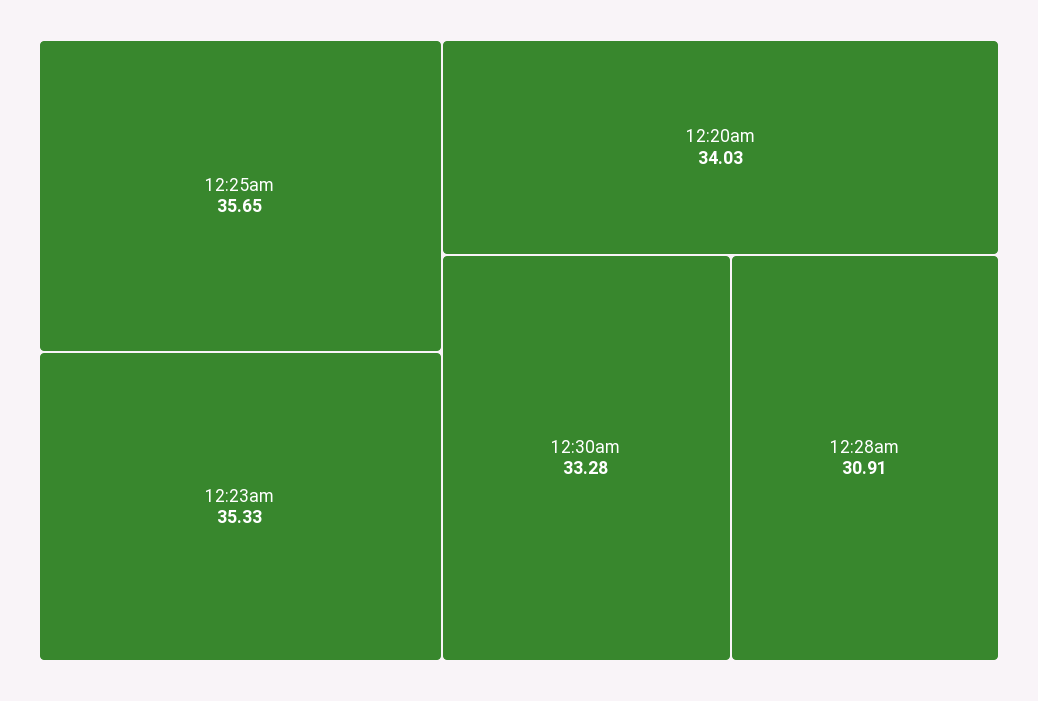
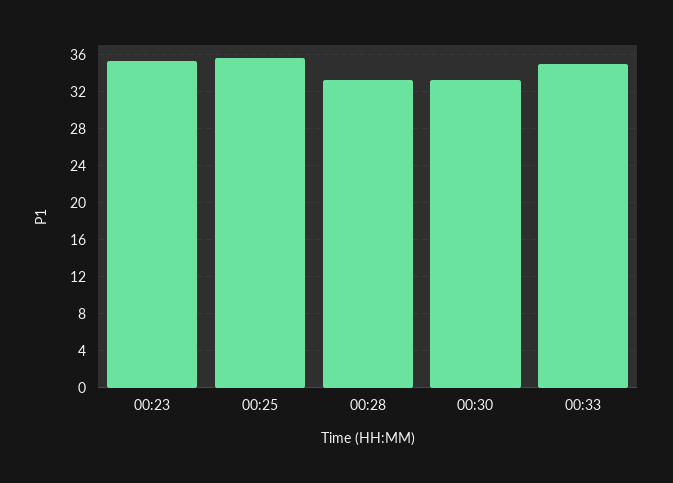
12:20am: 34.03 -> none
12:28am: 30.91 -> 33
00:33: none -> 35

